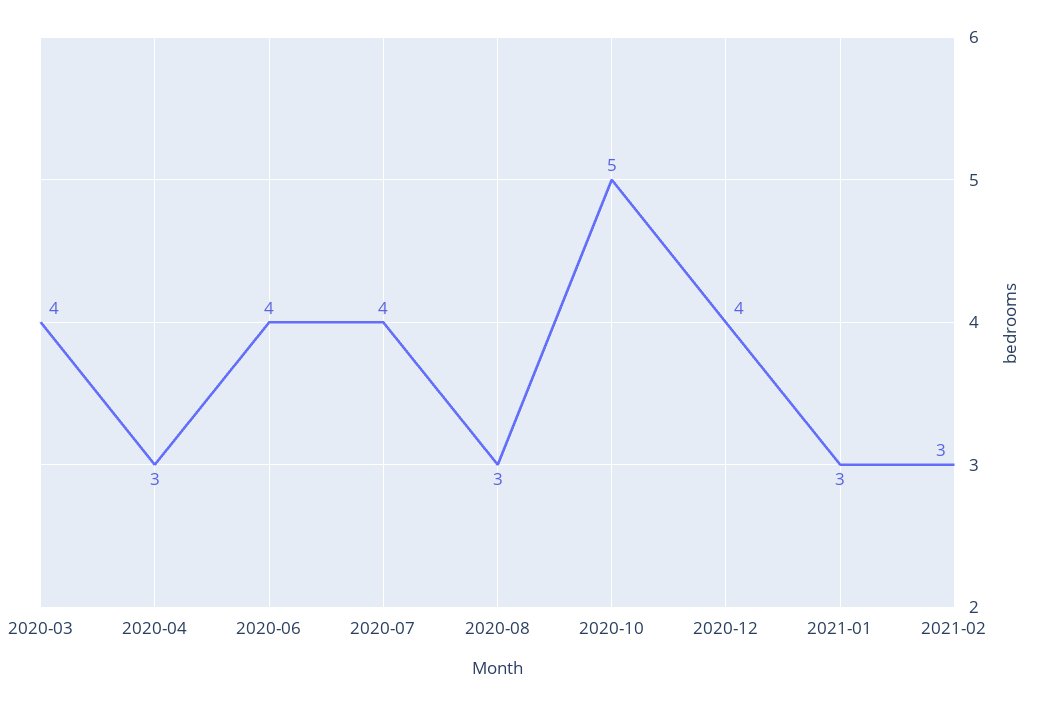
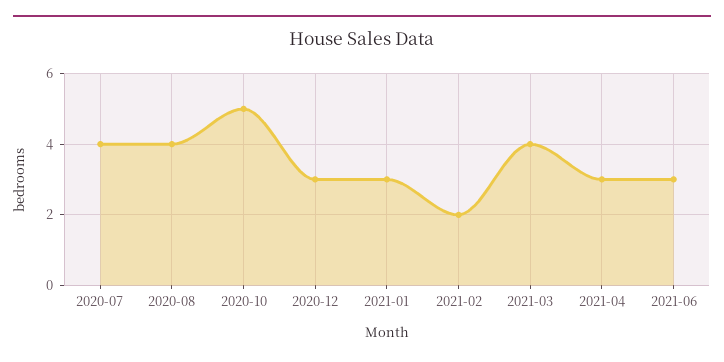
2020-03: 4 -> none
2020-04: 3 -> none
2020-06: 4 -> none
2020-08: 3 -> 4
2020-12: 4 -> 3
2021-02: 3 -> 2
2021-03: none -> 4
2021-04: none -> 3
2021-06: none -> 3

